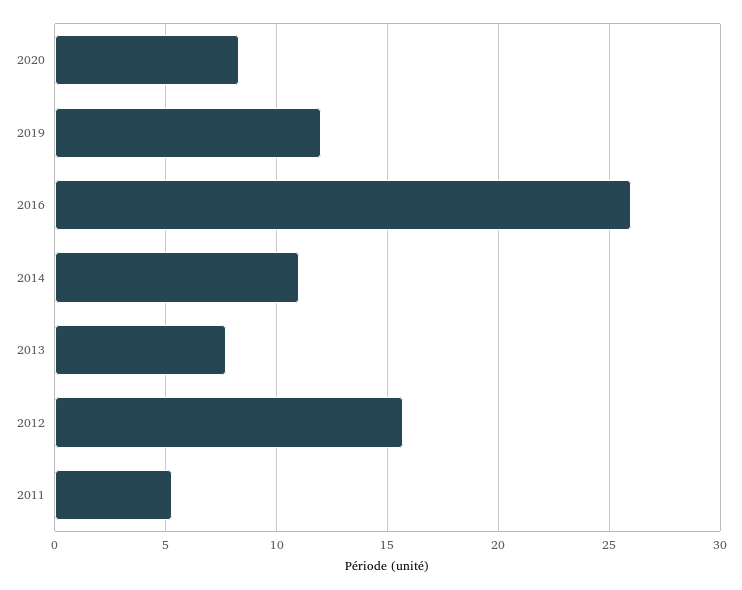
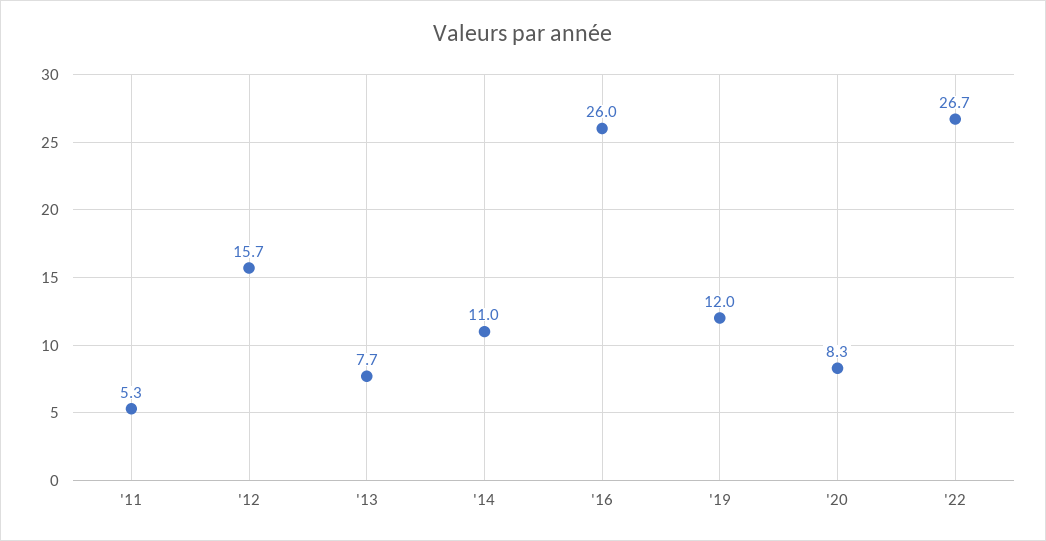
'22: none -> 26.7

